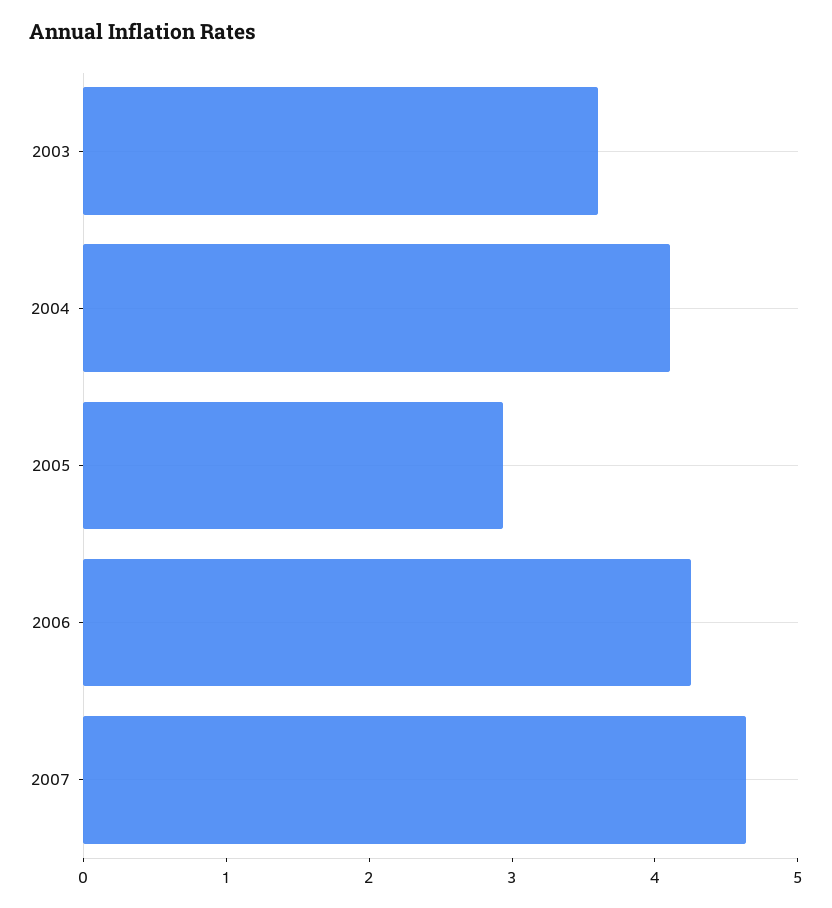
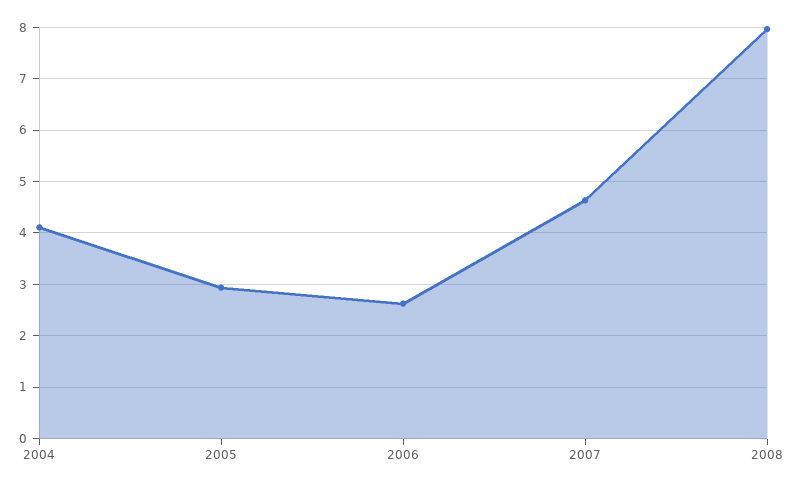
2003: 3.6 -> none
2006: 4.2 -> 2.6
2008: none -> 8

